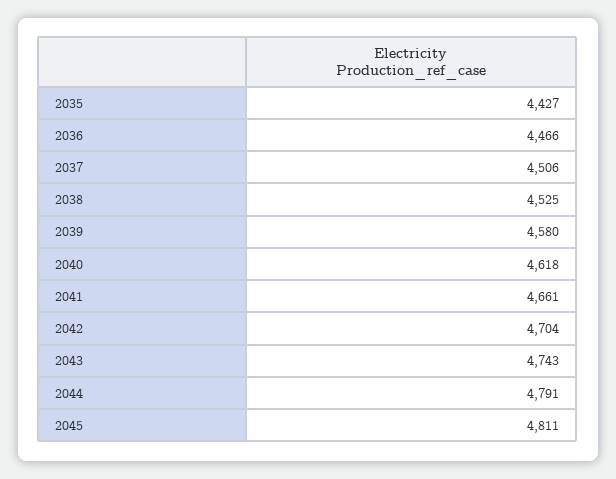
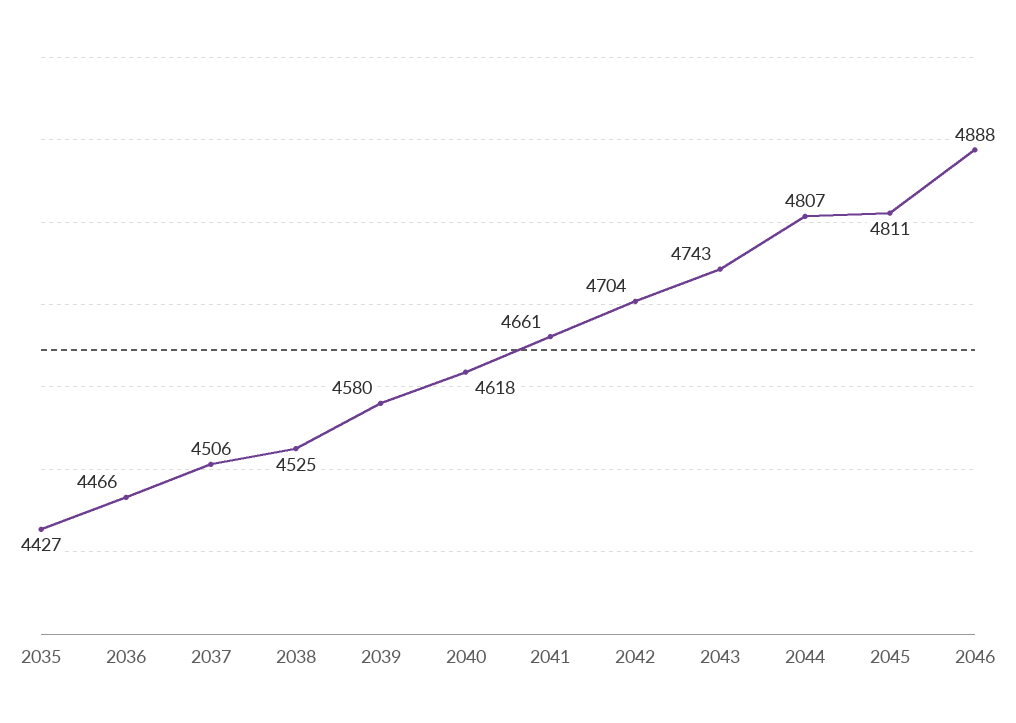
2044: 4791 -> 4807
2046: none -> 4888

